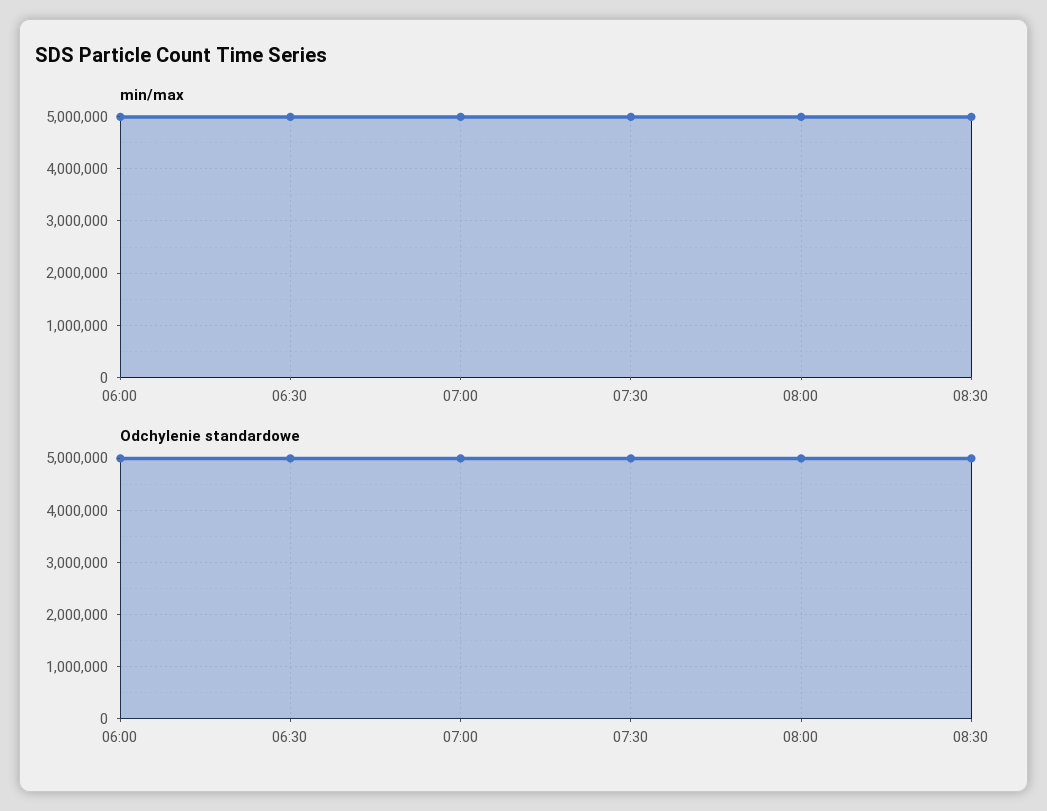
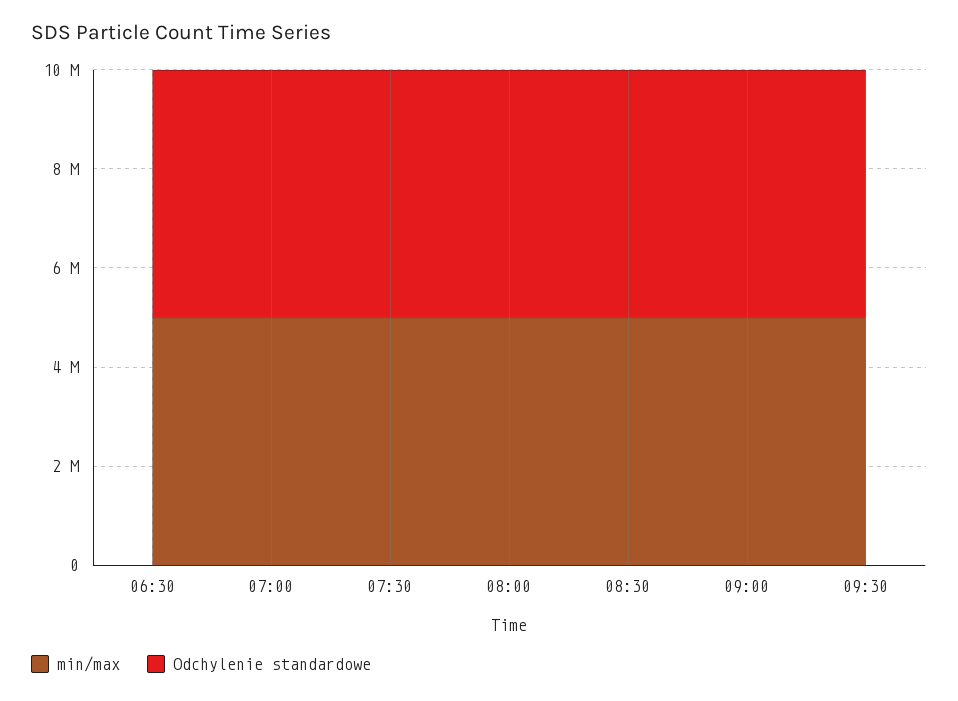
min/max, 06:00: 5000000 -> none
Odchylenie standardowe, 06:00: 5000000 -> none
min/max, 09:00: none -> 5000000
Odchylenie standardowe, 09:00: none -> 5000000
min/max, 09:30: none -> 5000000
Odchylenie standardowe, 09:30: none -> 5000000

